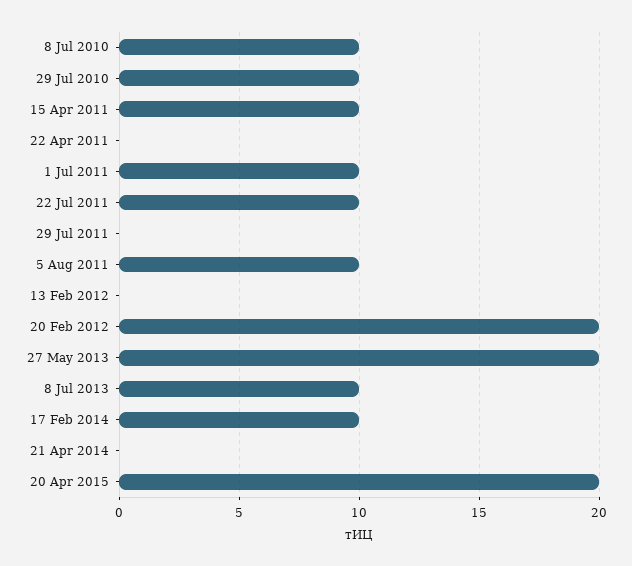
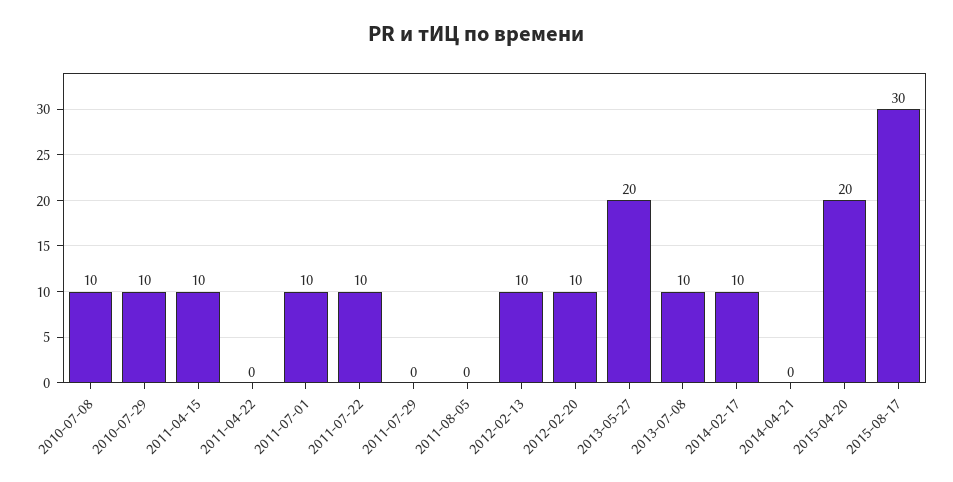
5 Aug 2011: 10 -> 0
13 Feb 2012: 0 -> 10
20 Feb 2012: 20 -> 10
2015-08-17: none -> 30

